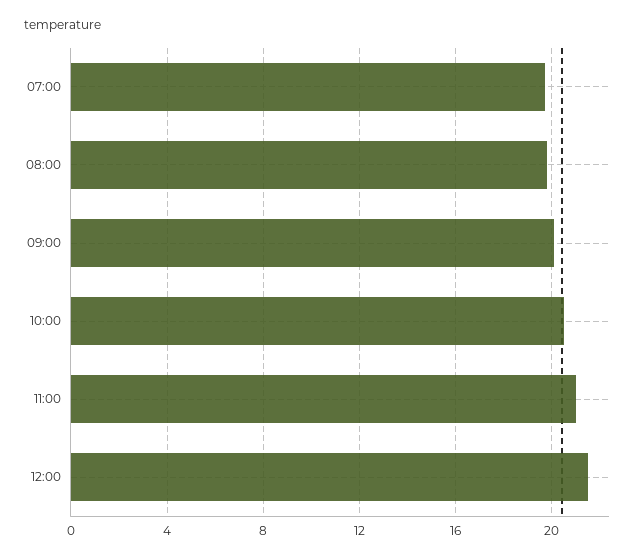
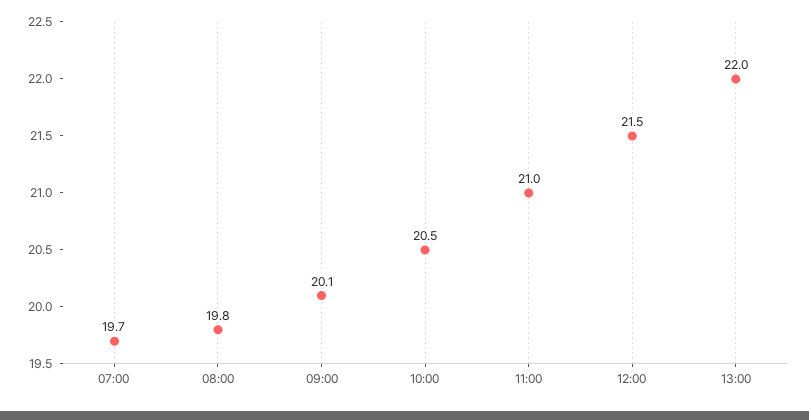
13:00: none -> 22

